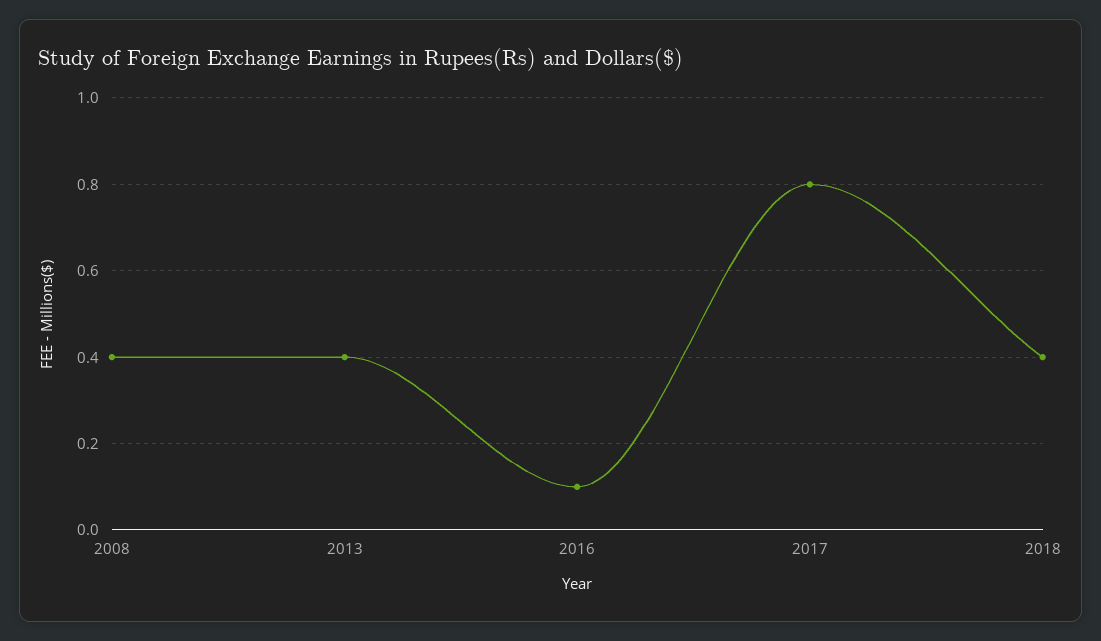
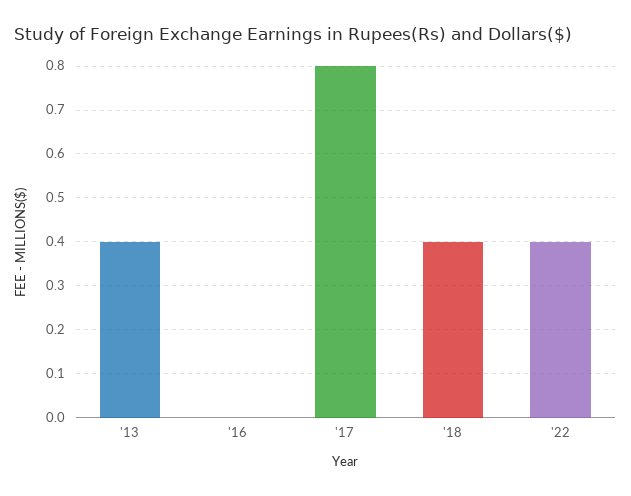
2008: 0.4 -> none
2016: 0.1 -> 0
'22: none -> 0.4

